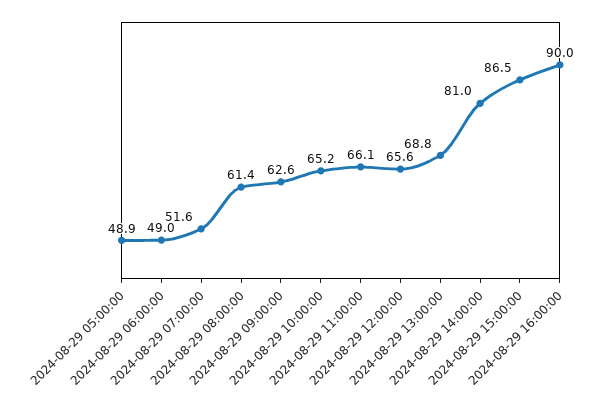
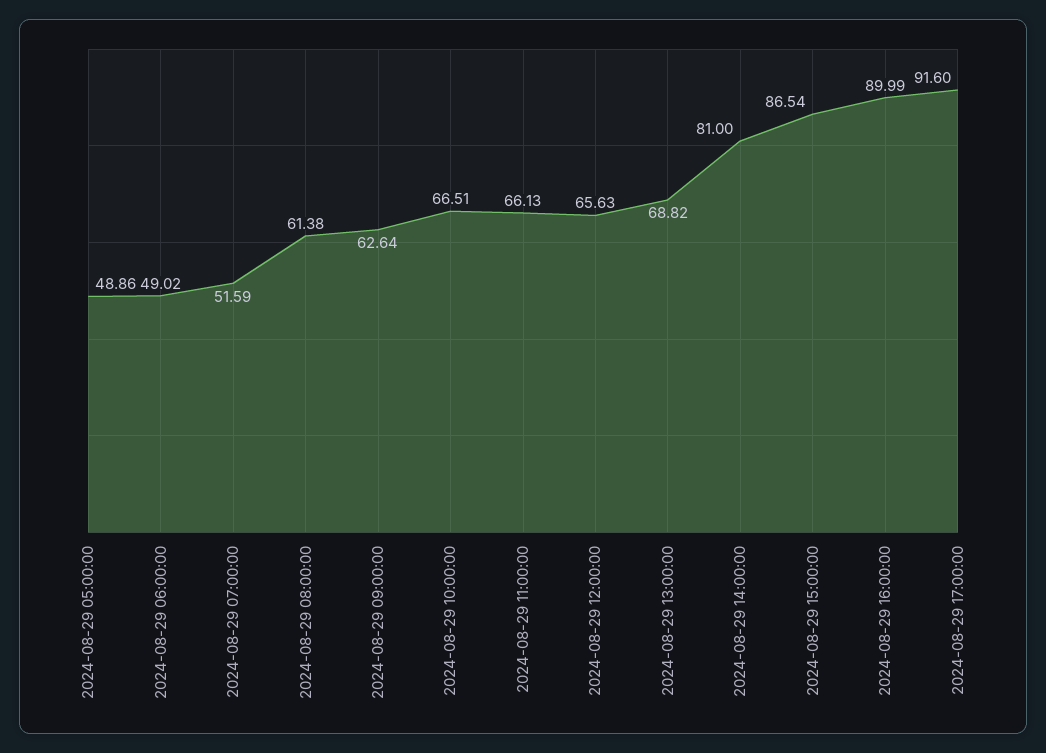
2024-08-29 10:00:00: 65.2 -> 66.51
2024-08-29 17:00:00: none -> 91.6

